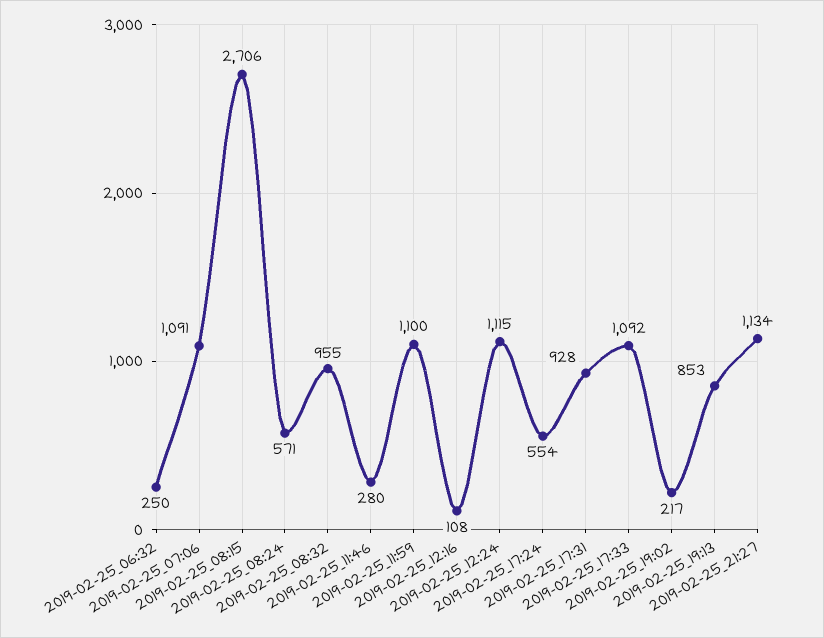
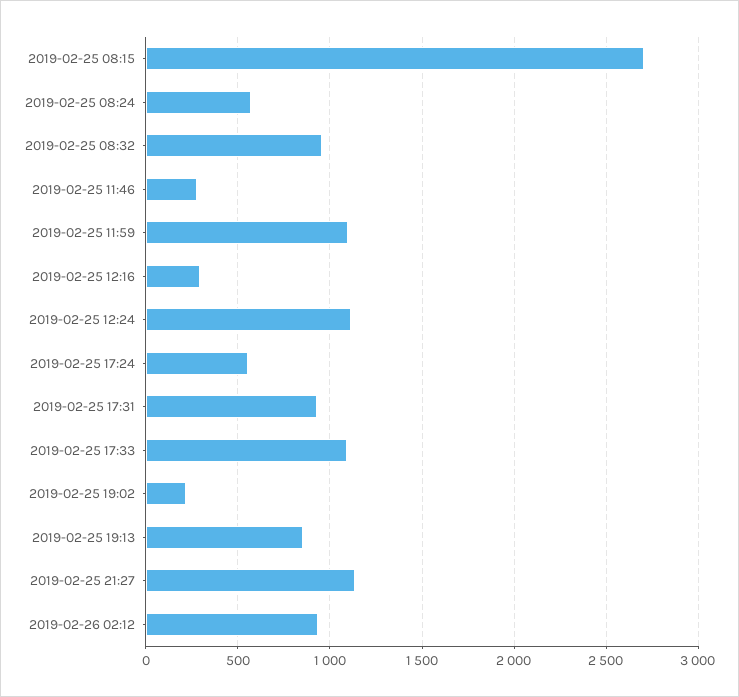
2019-02-25_06:32: 250 -> none
2019-02-25_07:06: 1091 -> none
2019-02-25_12:16: 108 -> 300
2019-02-26 02:12: none -> 950

